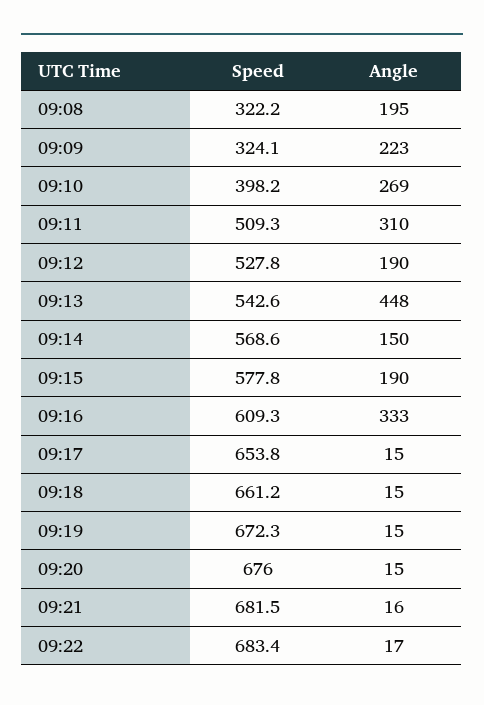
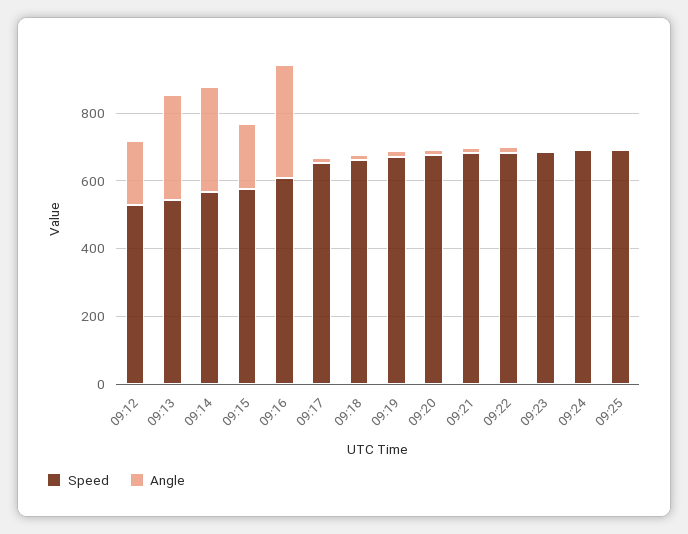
Speed, 09:08: 322.2 -> none
Angle, 09:08: 195 -> none
Speed, 09:09: 324.1 -> none
Angle, 09:09: 223 -> none
Speed, 09:10: 398.2 -> none
Angle, 09:10: 269 -> none
Speed, 09:11: 509.3 -> none
Angle, 09:11: 310 -> none
Angle, 09:13: 448 -> 300
Angle, 09:14: 150 -> 300
Speed, 09:23: none -> 700
Angle, 09:23: none -> 0
Speed, 09:24: none -> 700
Angle, 09:24: none -> 0
Speed, 09:25: none -> 700
Angle, 09:25: none -> 0

